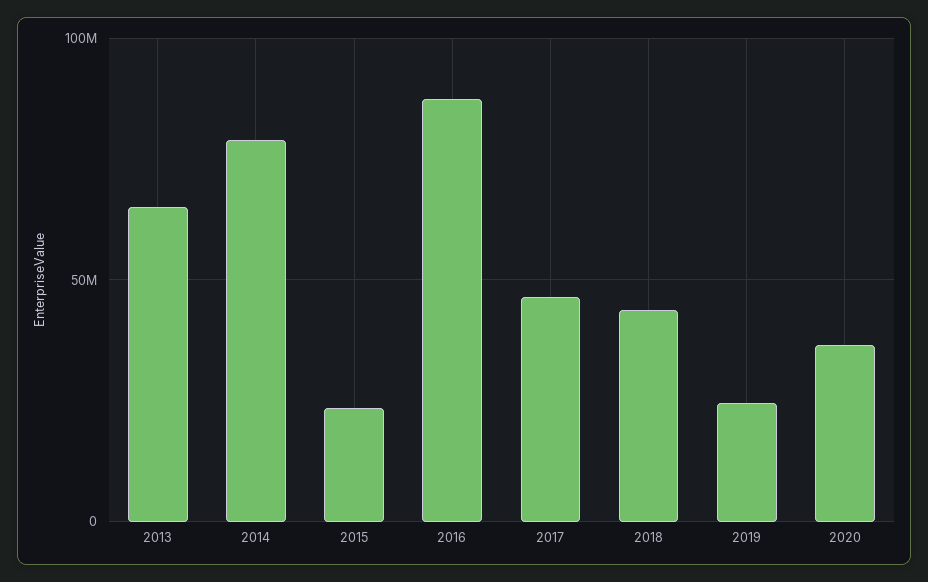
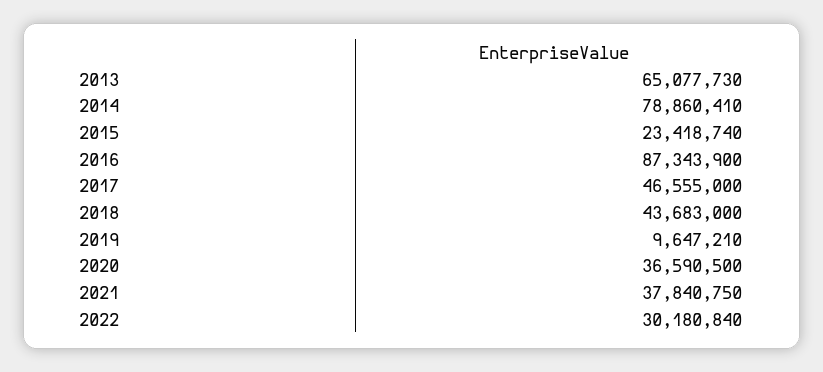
2019: 25000000 -> 9647210
2021: none -> 37840750
2022: none -> 30180840

